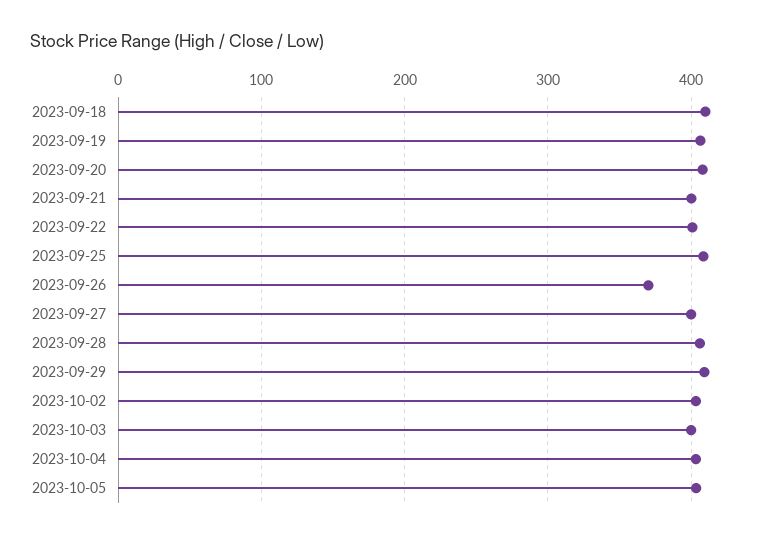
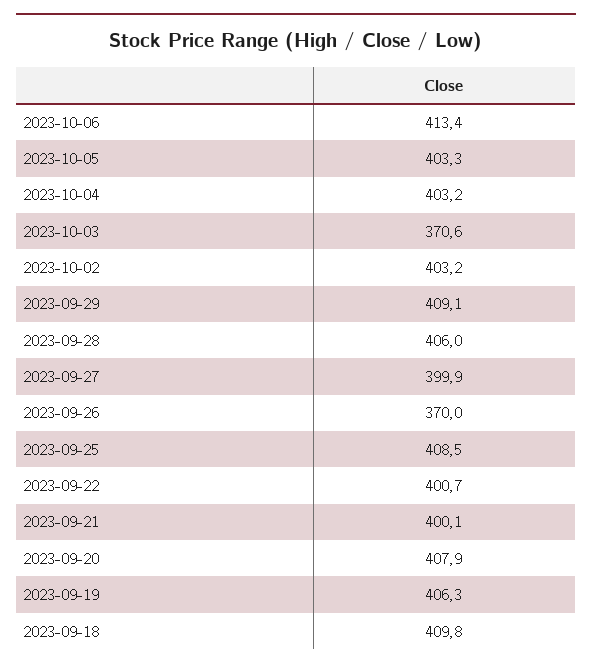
2023-10-03: 400 -> 370.6
2023-10-06: none -> 413.4

